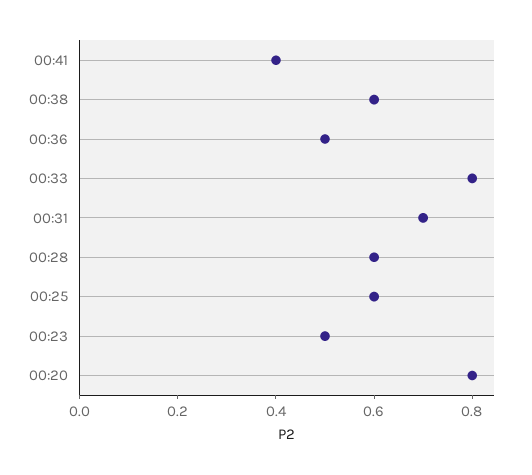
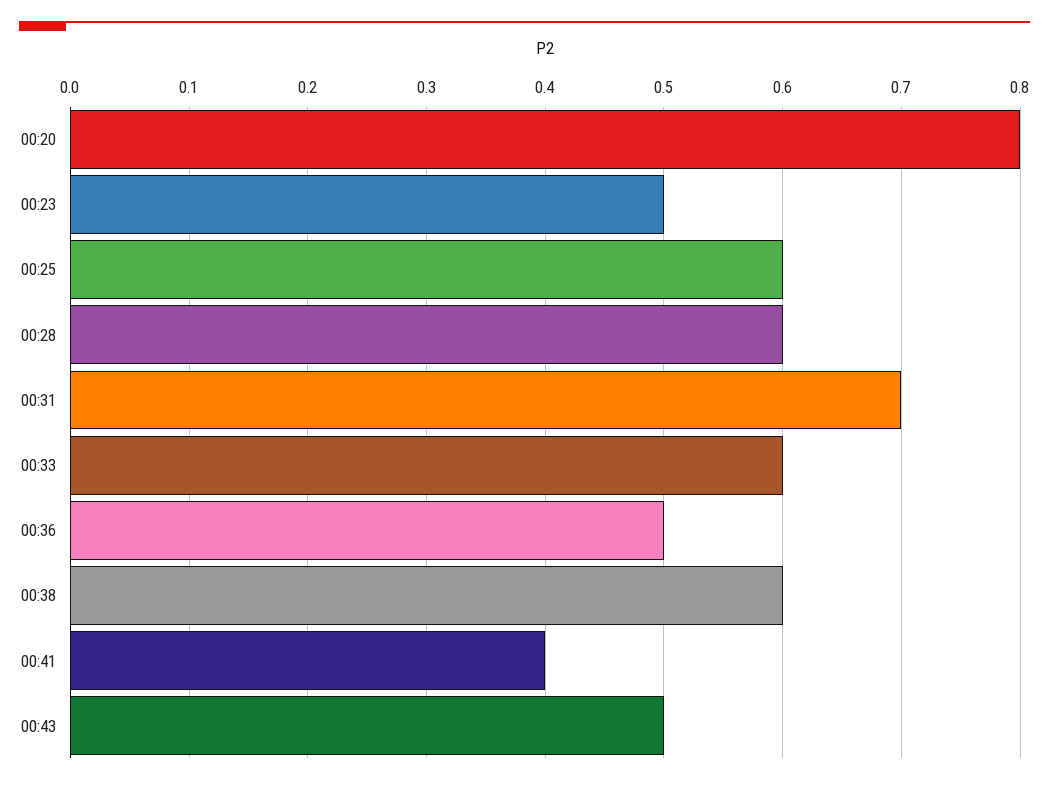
00:33: 0.8 -> 0.6
00:43: none -> 0.5

